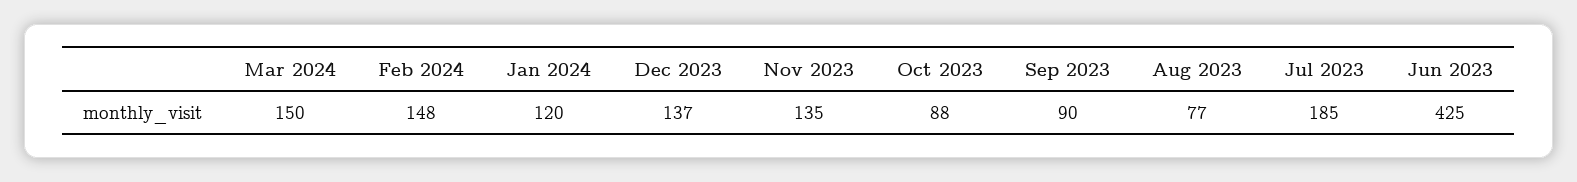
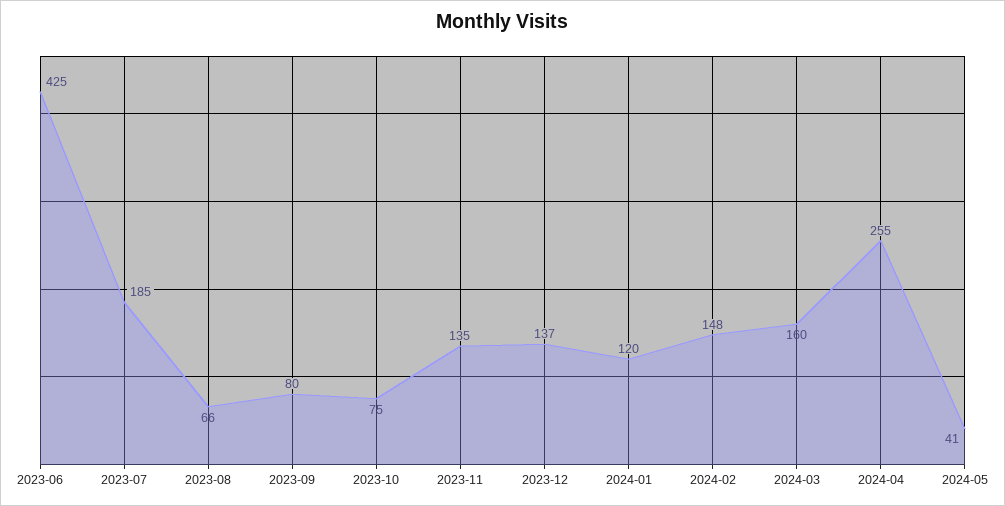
Mar 2024: 150 -> 160
Oct 2023: 88 -> 75
Sep 2023: 90 -> 80
Aug 2023: 77 -> 66
2024-04: none -> 255
2024-05: none -> 41

